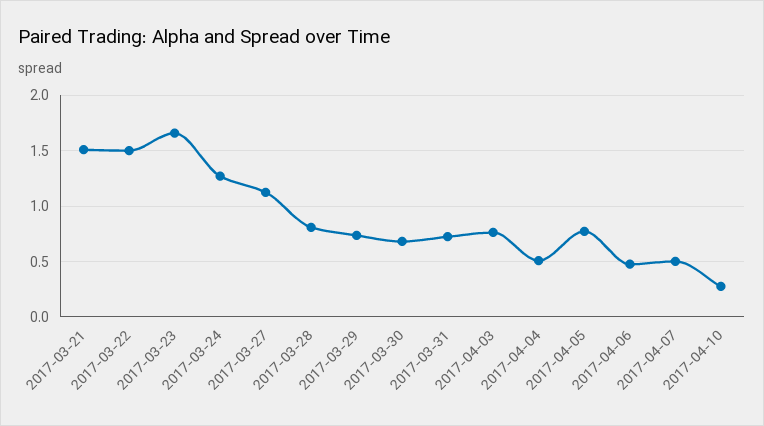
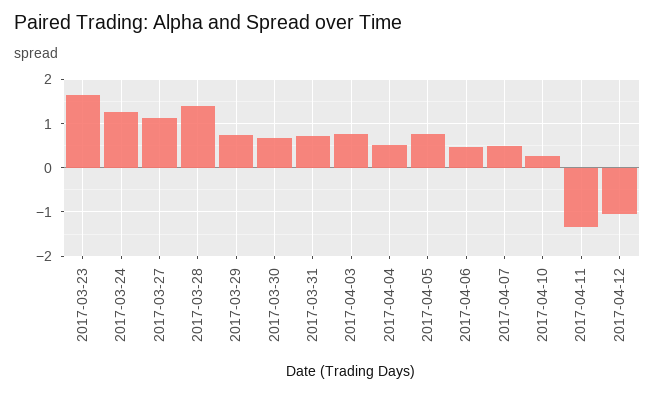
2017-03-21: 1.5 -> none
2017-03-22: 1.5 -> none
2017-03-28: 0.8 -> 1.4
2017-04-11: none -> -1.4
2017-04-12: none -> -1

